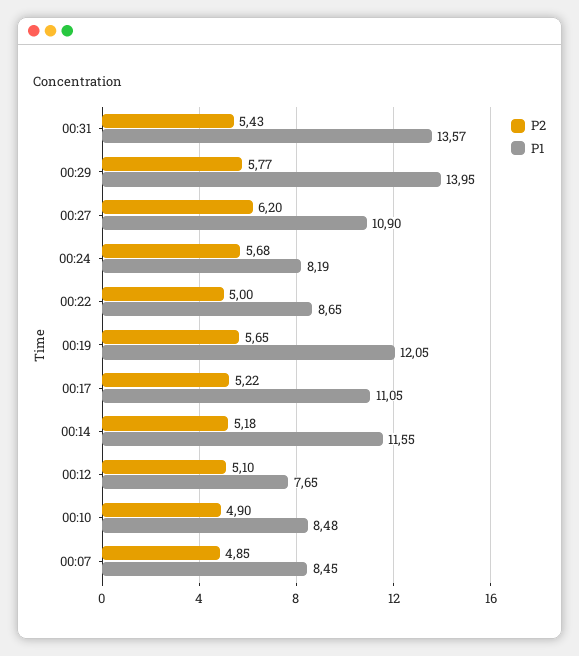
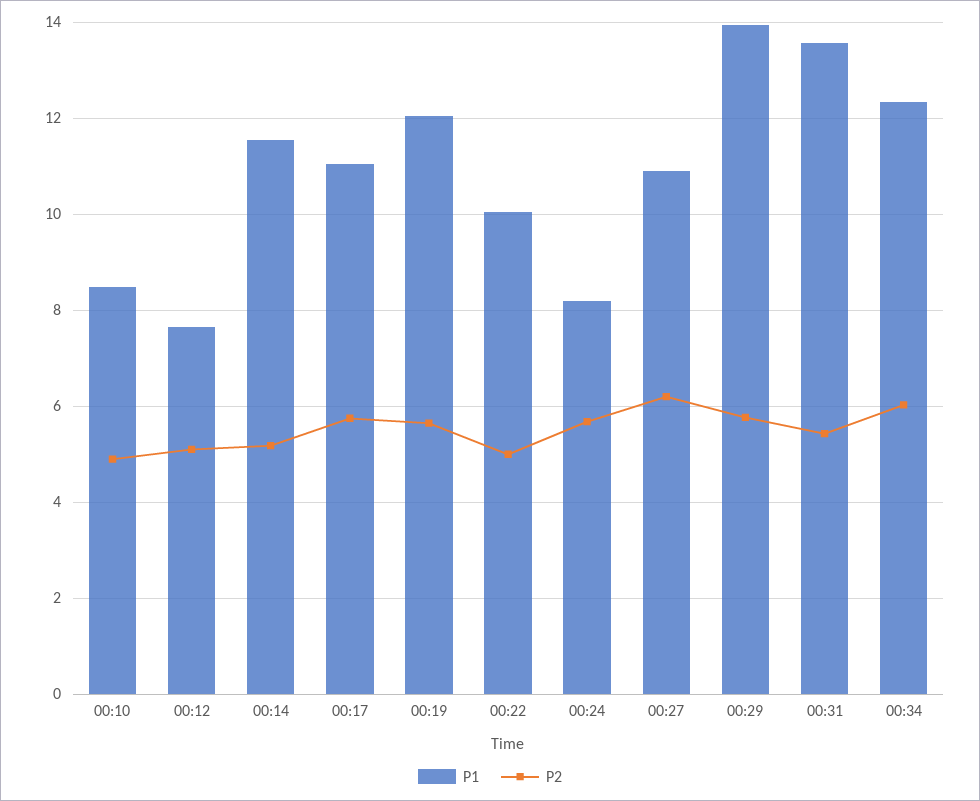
P1, 00:22: 8.65 -> 10
P2, 00:17: 5.22 -> 5.8
P2, 00:07: 4.85 -> none
P1, 00:07: 8.45 -> none
P1, 00:34: none -> 12.4
P2, 00:34: none -> 6

